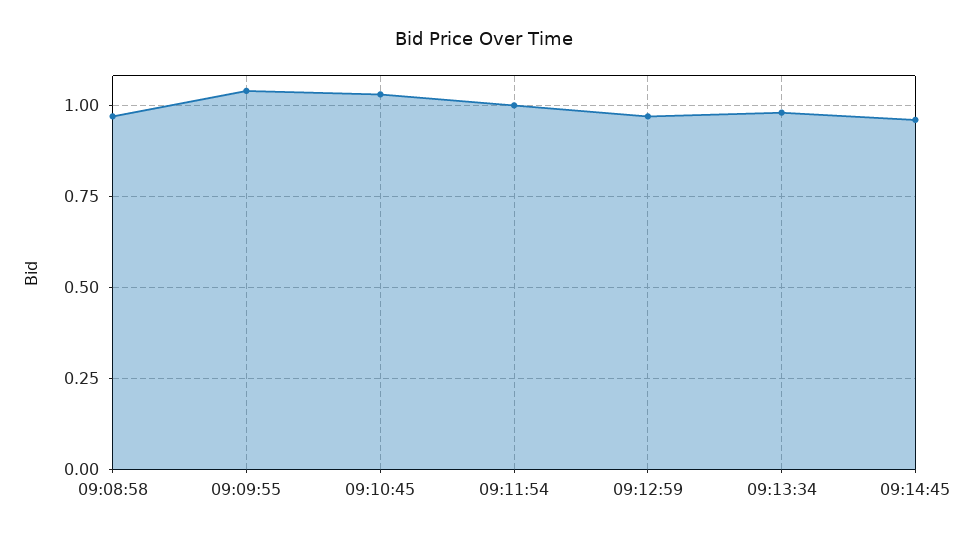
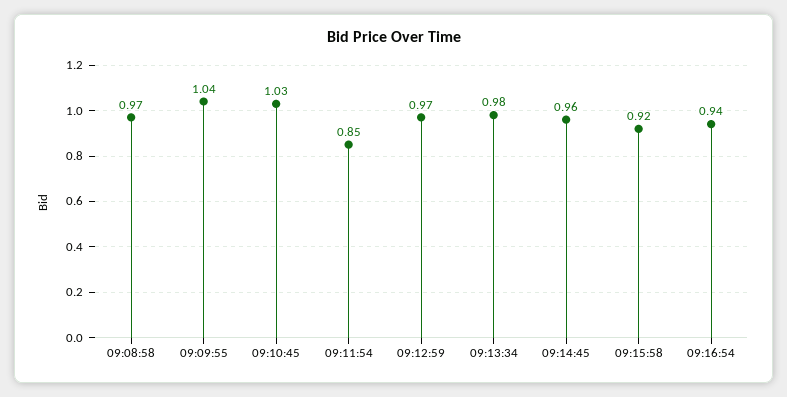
09:11:54: 1 -> 0.85
09:15:58: none -> 0.92
09:16:54: none -> 0.94

